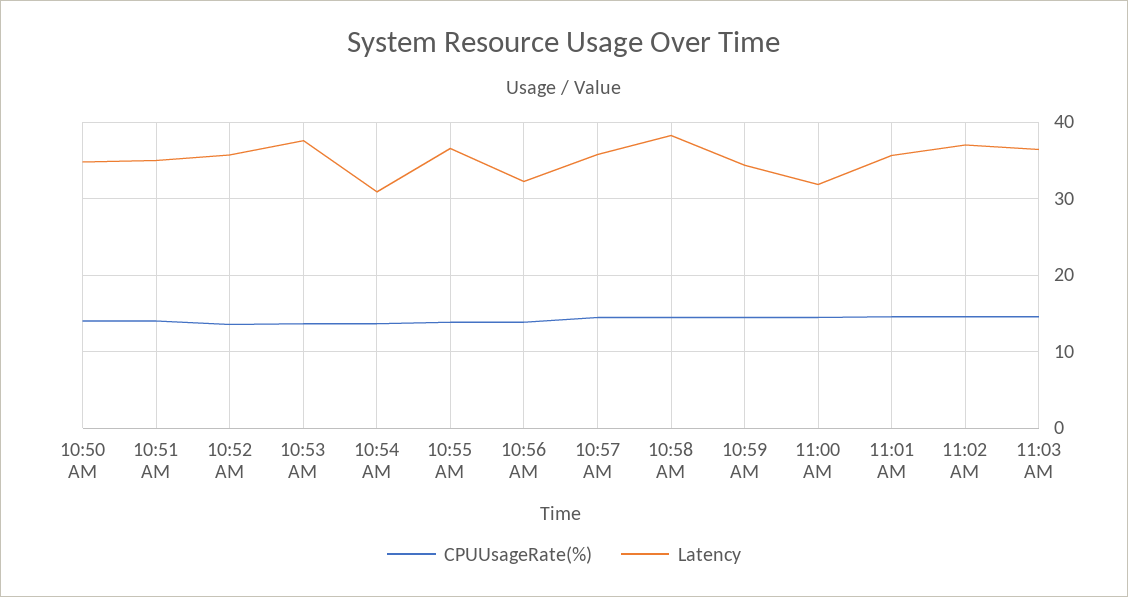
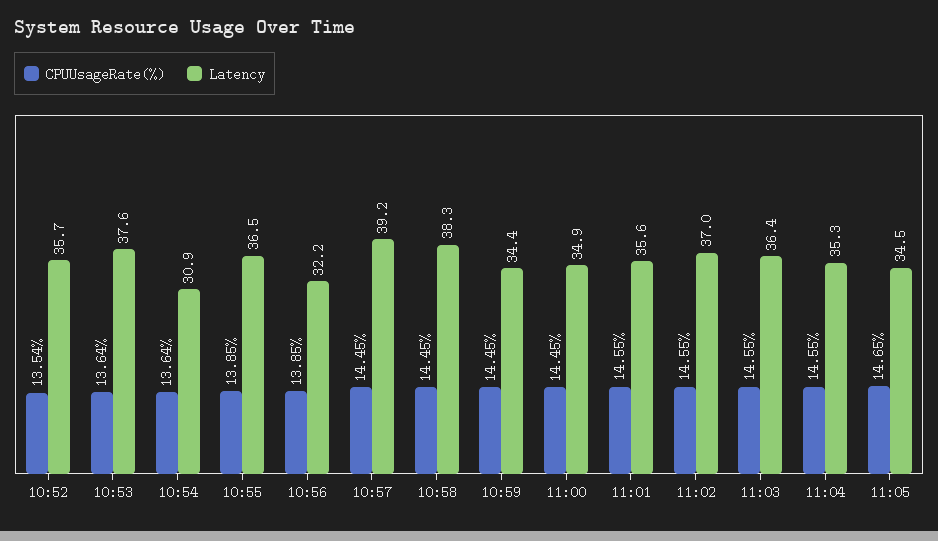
CPUUsageRate(%), 10:50 AM: 14 -> none
Latency, 10:50 AM: 35 -> none
CPUUsageRate(%), 10:51 AM: 14 -> none
Latency, 10:51 AM: 35 -> none
Latency, 10:57 AM: 36 -> 39.2
Latency, 11:00 AM: 32 -> 34.9
CPUUsageRate(%), 11:04: none -> 14.55
Latency, 11:04: none -> 35.3
CPUUsageRate(%), 11:05: none -> 14.65
Latency, 11:05: none -> 34.5

